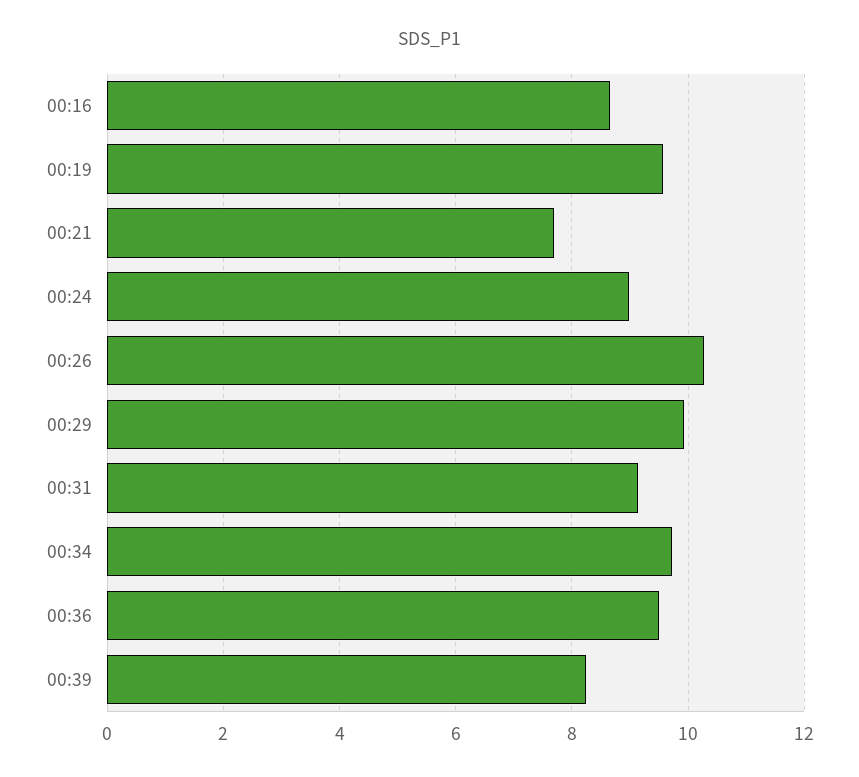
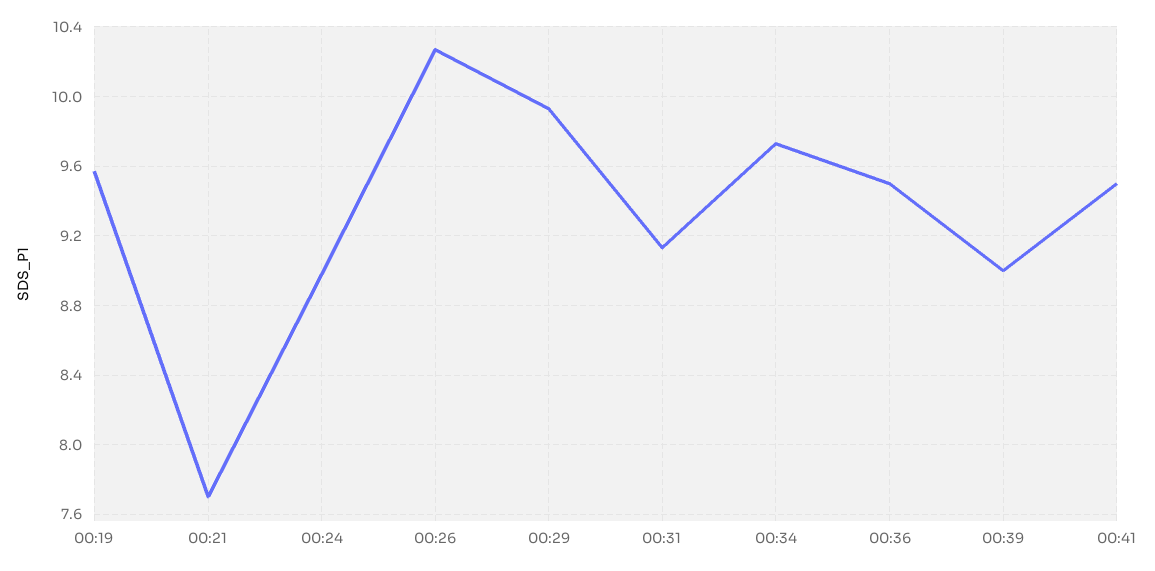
00:16: 8.6 -> none
00:39: 8.2 -> 9
00:41: none -> 9.5

